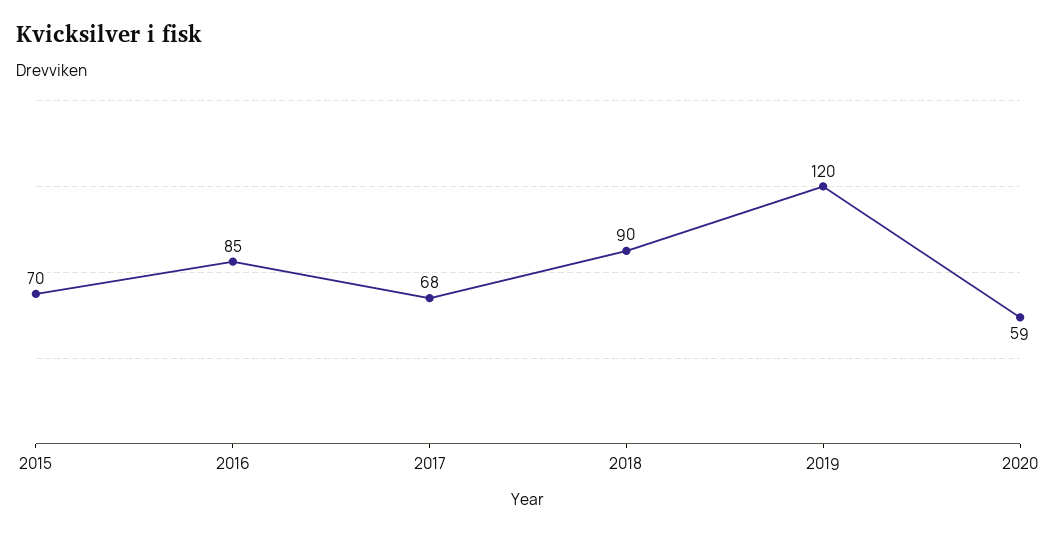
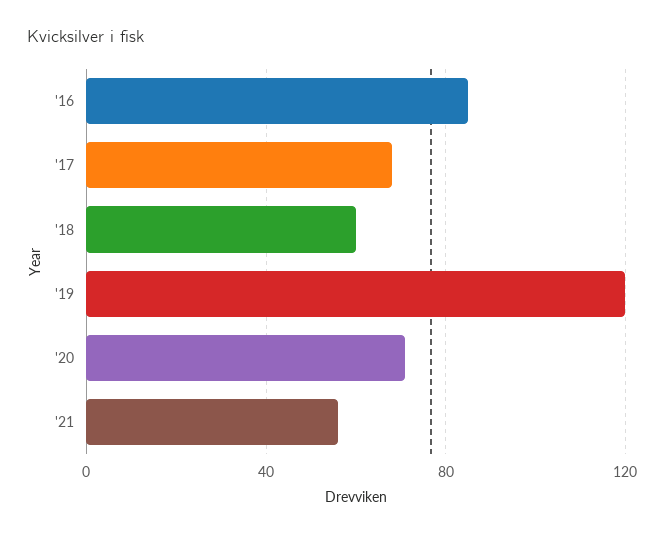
2015: 70 -> none
2018: 90 -> 60
2020: 59 -> 70
'21: none -> 55

